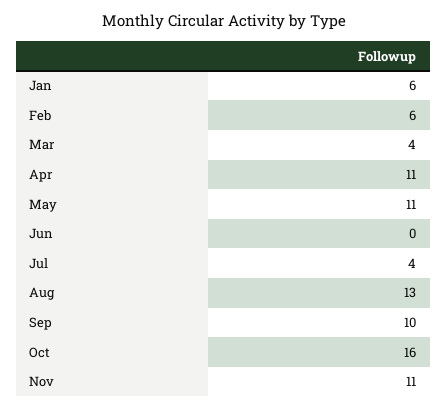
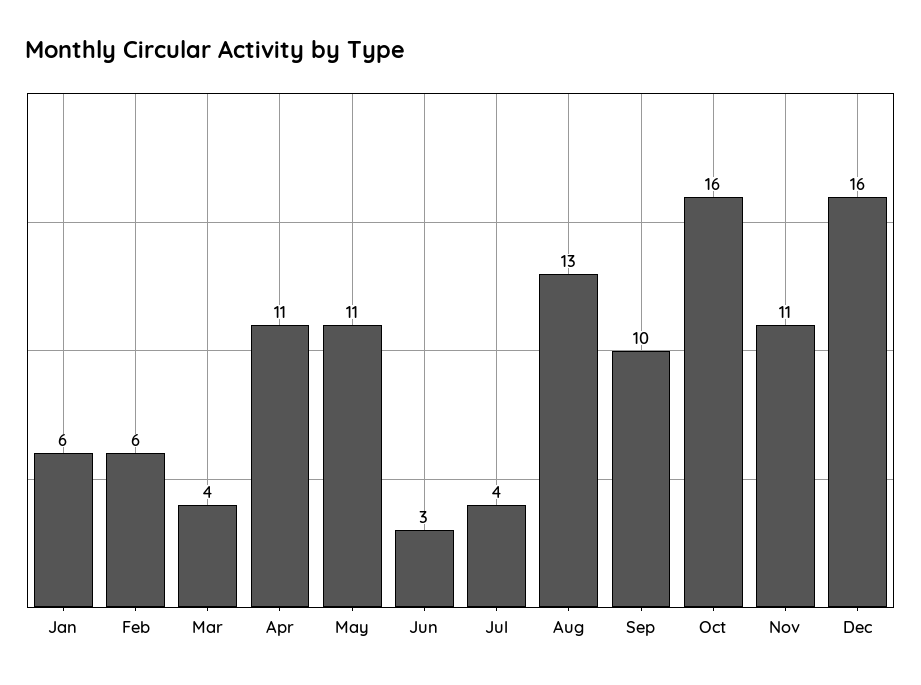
Jun: 0 -> 3
Dec: none -> 16

